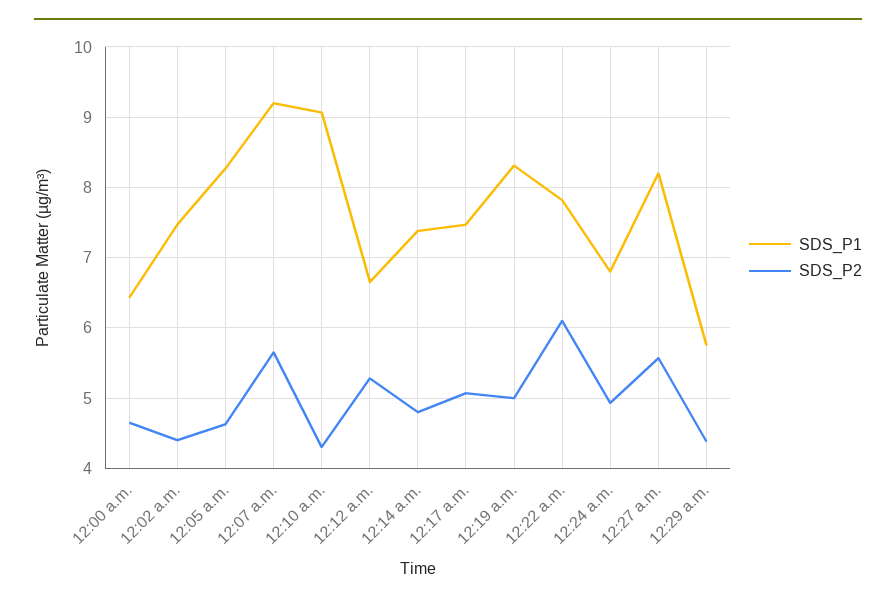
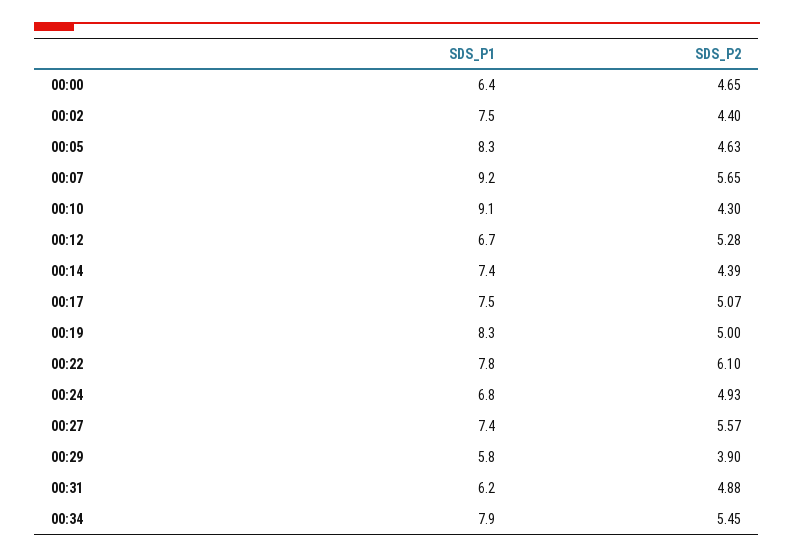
SDS_P2, 12:14 a.m.: 4.8 -> 4.39
SDS_P1, 12:27 a.m.: 8.2 -> 7.4
SDS_P2, 12:29 a.m.: 4.4 -> 3.9
SDS_P1, 00:31: none -> 6.2
SDS_P2, 00:31: none -> 4.88
SDS_P1, 00:34: none -> 7.9
SDS_P2, 00:34: none -> 5.45

